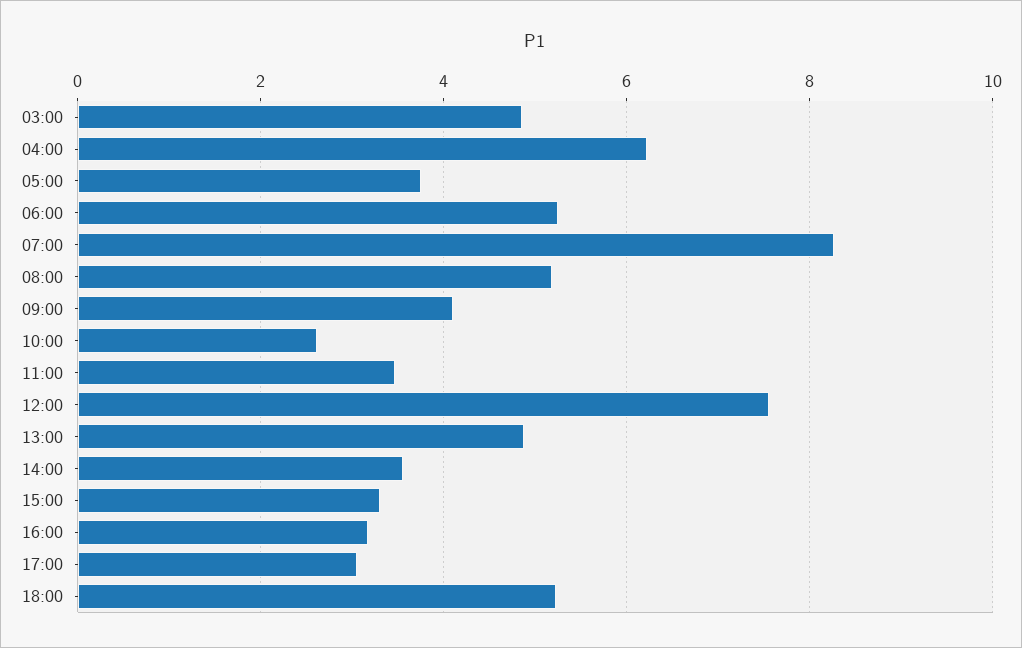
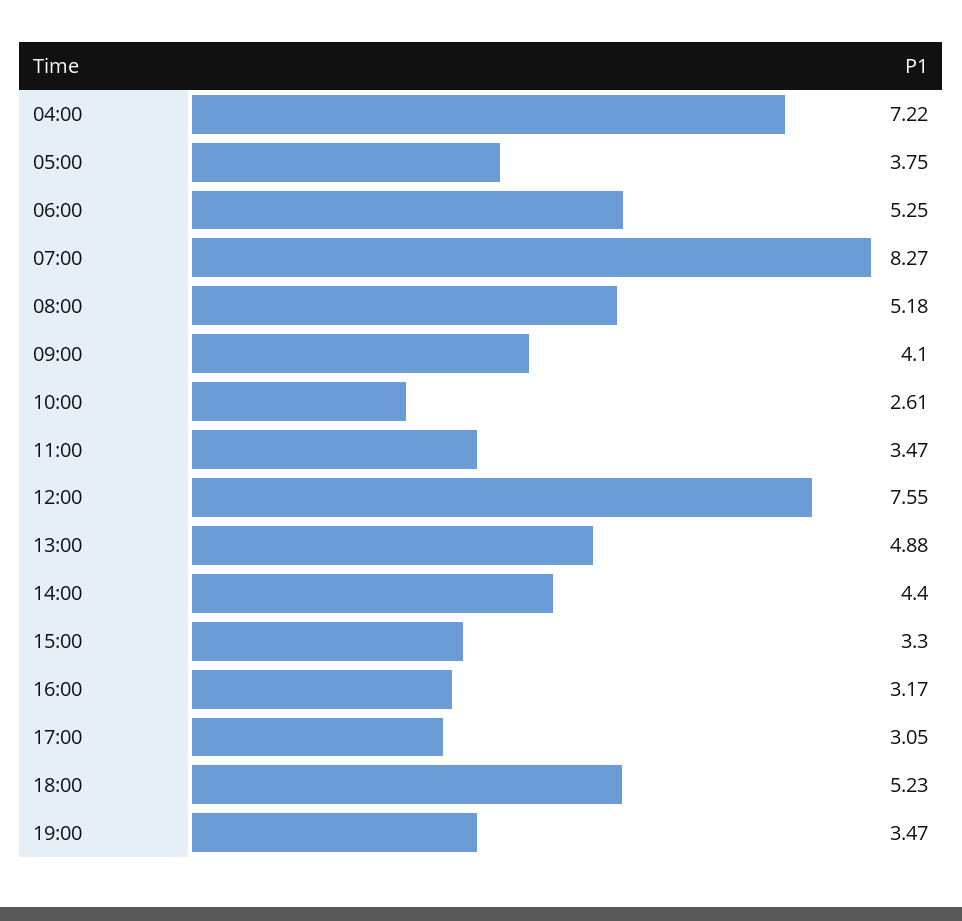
03:00: 4.8 -> none
04:00: 6.2 -> 7.22
14:00: 3.6 -> 4.4
19:00: none -> 3.47

